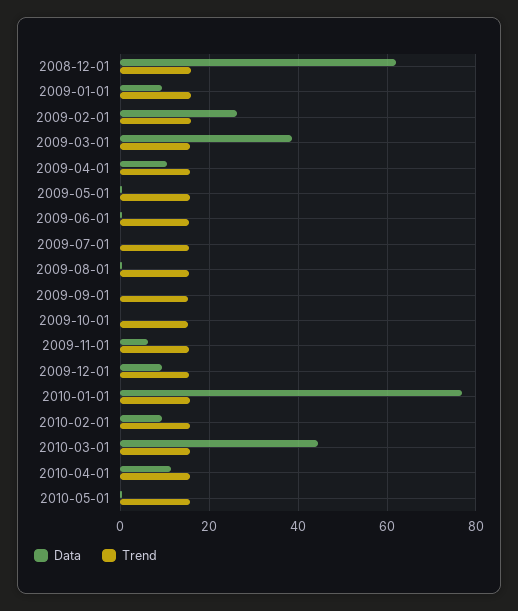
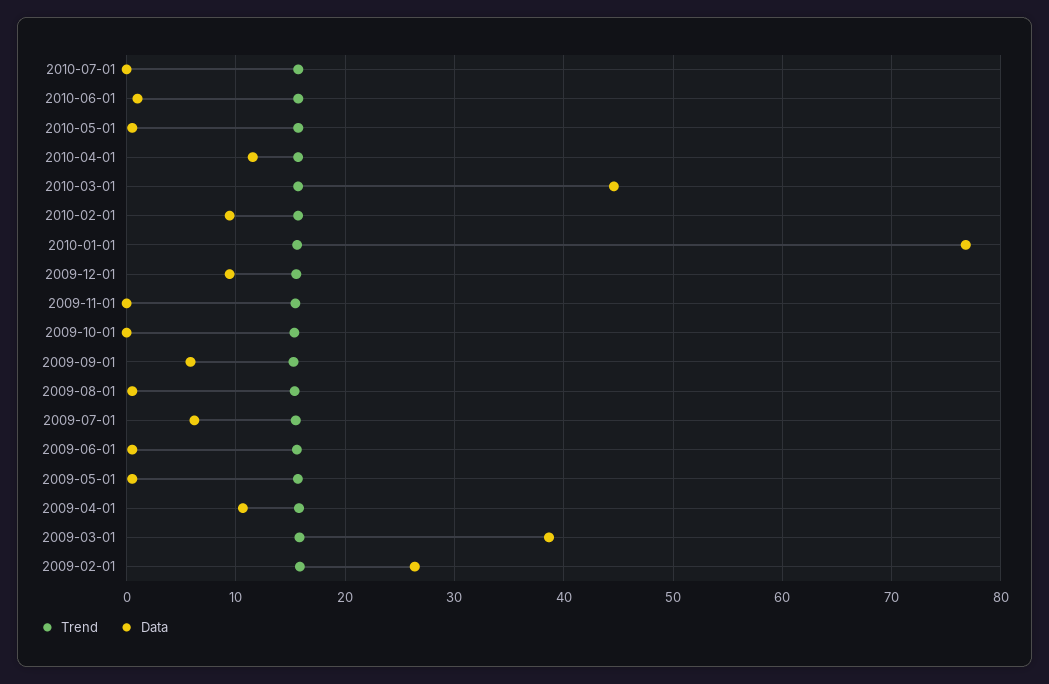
Data, 2008-12-01: 62 -> none
Trend, 2008-12-01: 16 -> none
Data, 2009-01-01: 10 -> none
Trend, 2009-01-01: 16 -> none
Data, 2009-07-01: 0 -> 6
Data, 2009-09-01: 0 -> 6
Data, 2009-11-01: 6 -> 0
Trend, 2010-07-01: none -> 16
Data, 2010-07-01: none -> 0
Trend, 2010-06-01: none -> 16
Data, 2010-06-01: none -> 1

